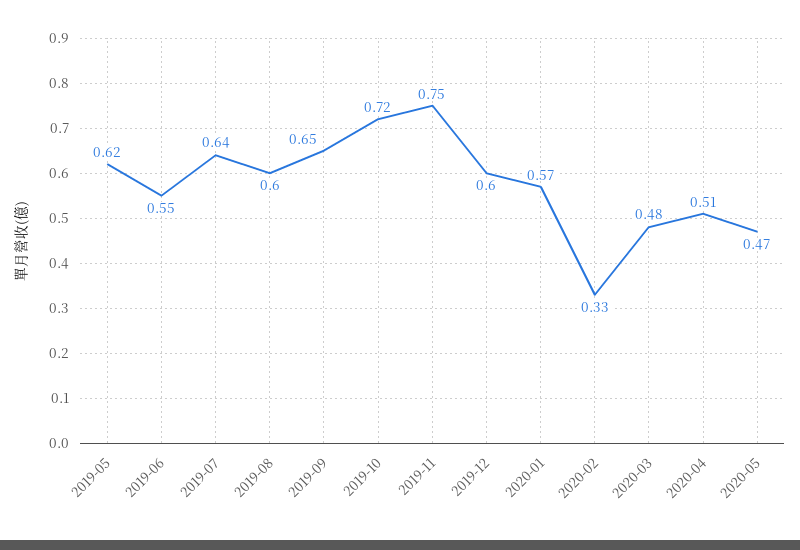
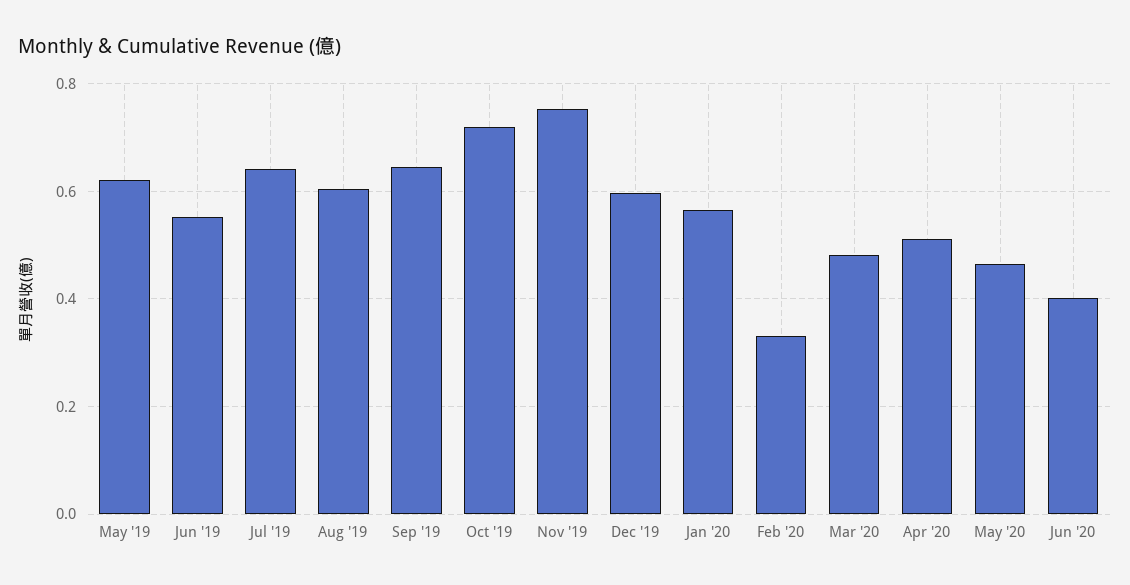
Jun '20: none -> 0.4

